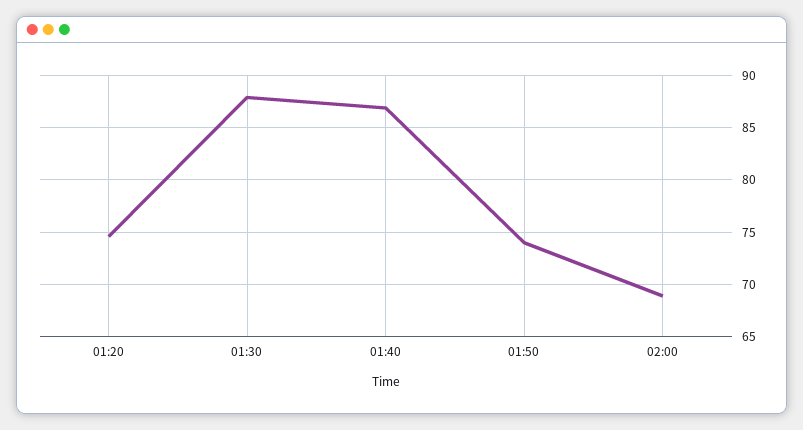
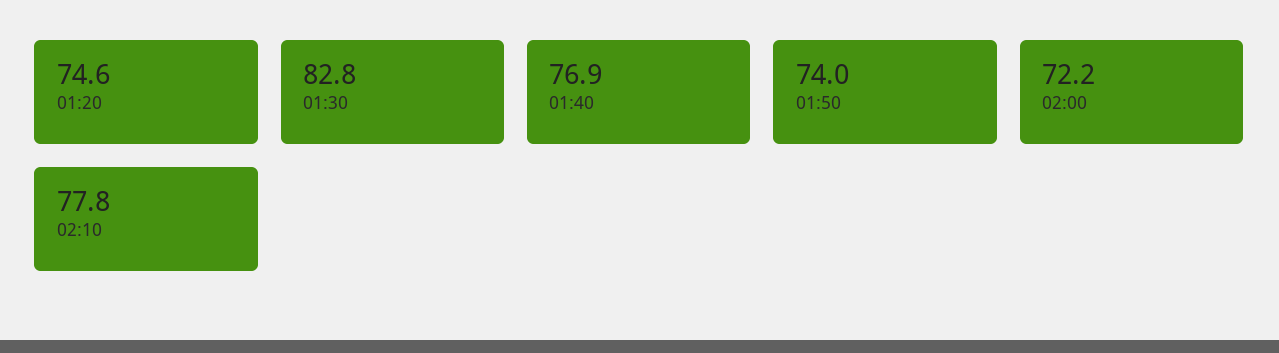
01:30: 88 -> 82.8
01:40: 87 -> 76.9
02:00: 69 -> 72.2
02:10: none -> 77.8

